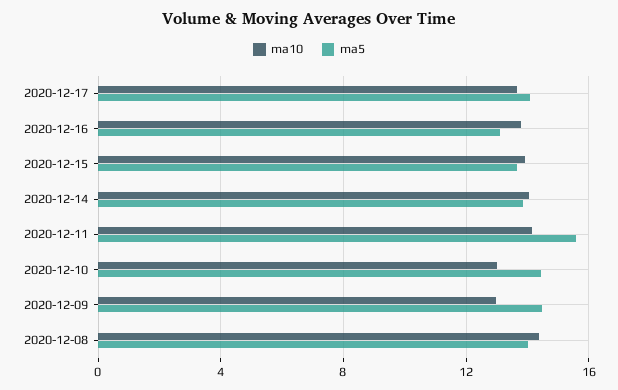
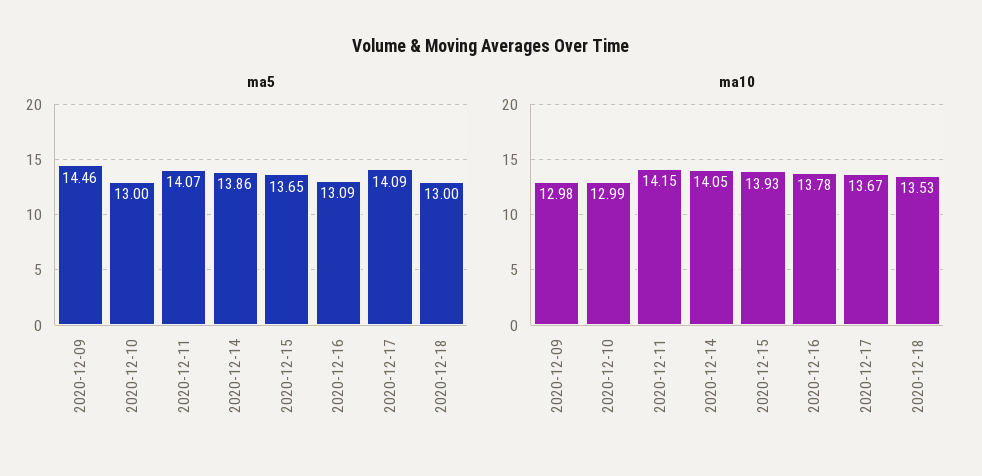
ma5, 2020-12-11: 15.5 -> 14.07
ma5, 2020-12-10: 14.5 -> 13
ma10, 2020-12-08: 14.5 -> none
ma5, 2020-12-08: 14 -> none
ma5, 2020-12-18: none -> 13
ma10, 2020-12-18: none -> 13.53

